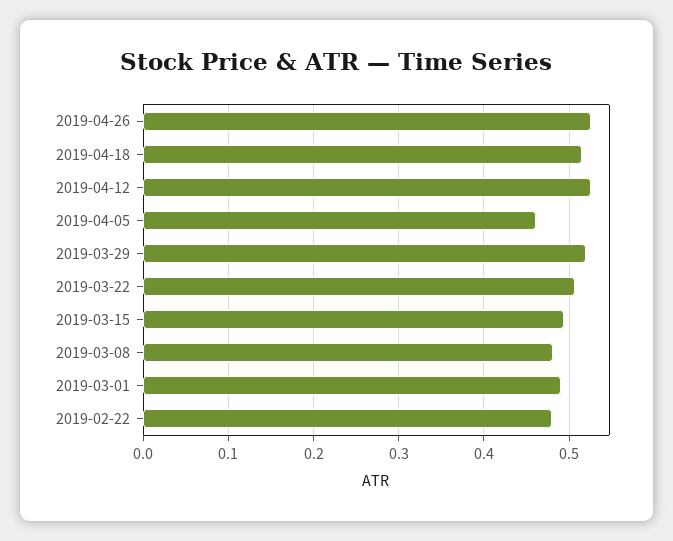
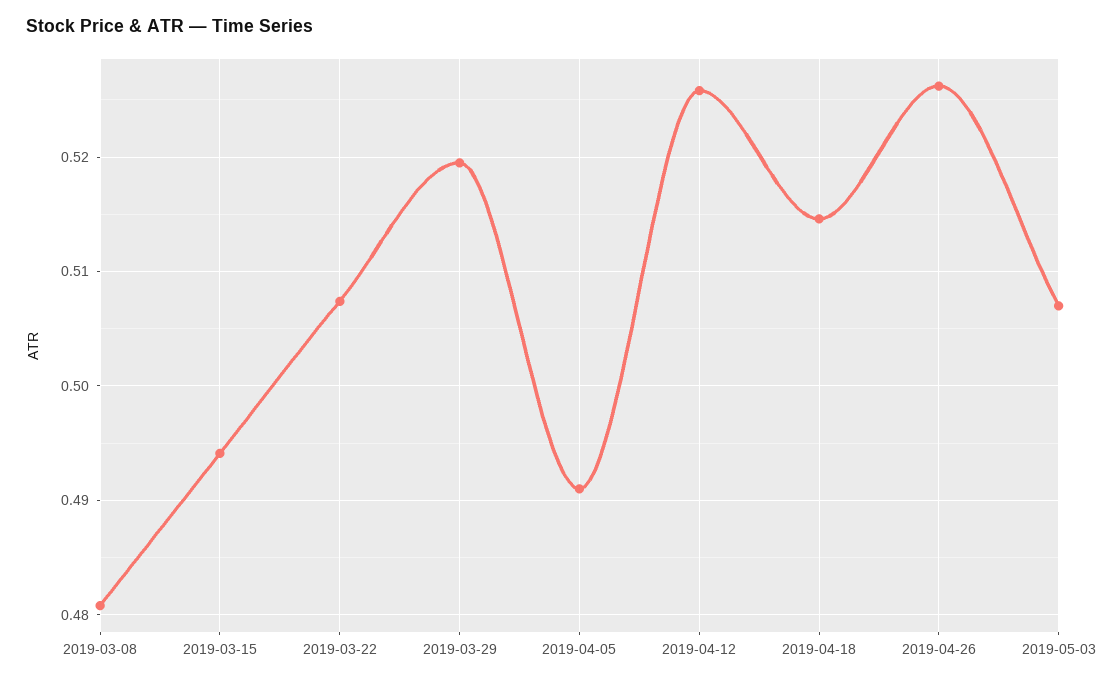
2019-04-05: 0.46 -> 0.491
2019-03-01: 0.49 -> none
2019-02-22: 0.48 -> none
2019-05-03: none -> 0.507

